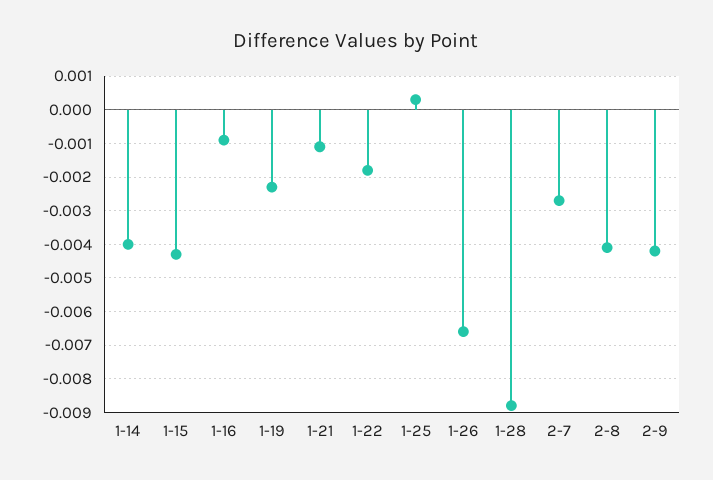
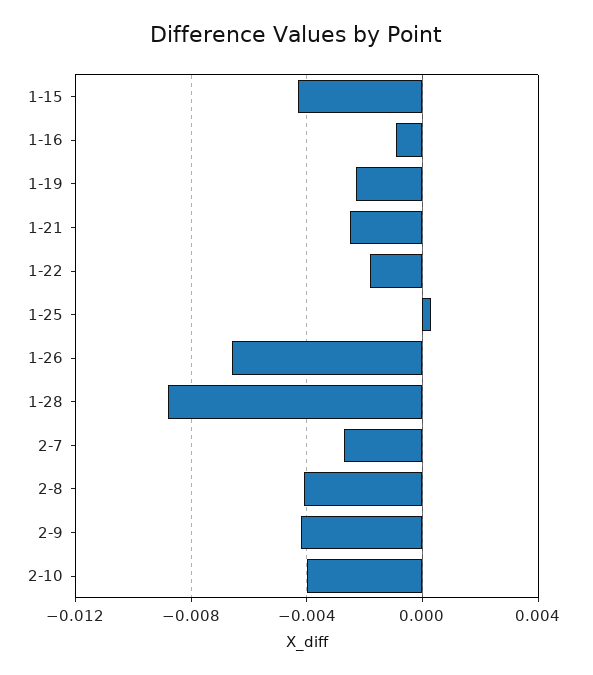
1-14: -0.004 -> none
1-21: -0.001 -> -0.0025
2-10: none -> -0.004

